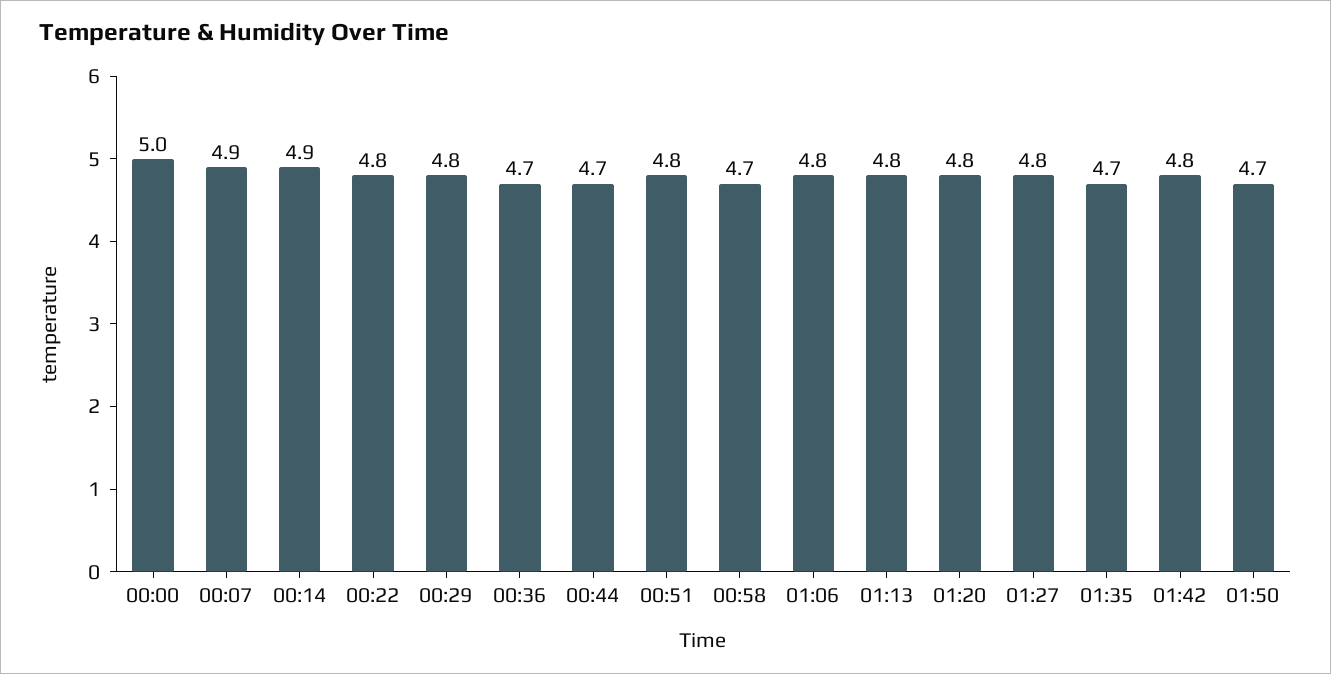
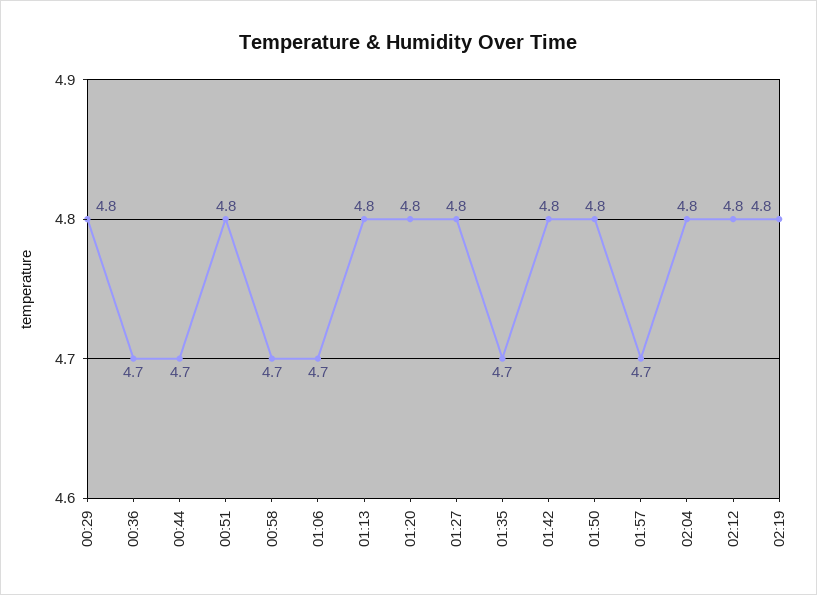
00:00: 5 -> none
00:07: 4.9 -> none
00:14: 4.9 -> none
00:22: 4.8 -> none
01:06: 4.8 -> 4.7
01:50: 4.7 -> 4.8
01:57: none -> 4.7
02:04: none -> 4.8
02:12: none -> 4.8
02:19: none -> 4.8

